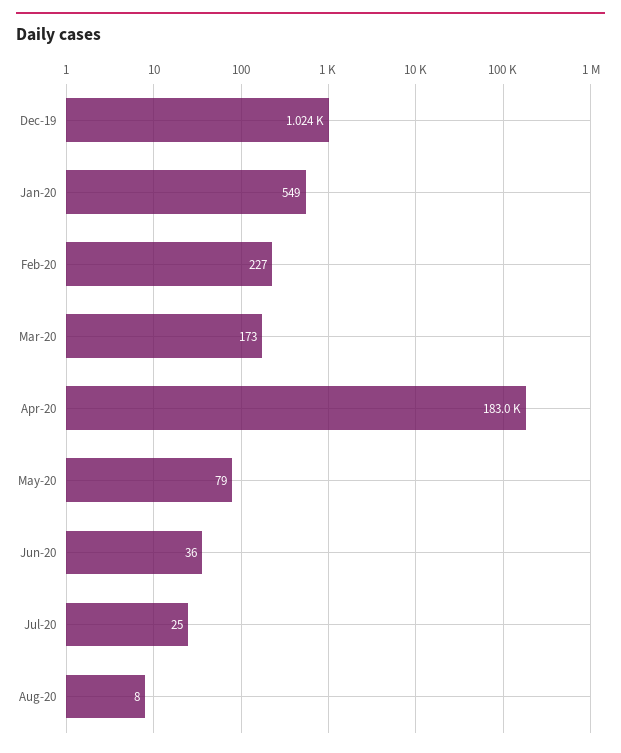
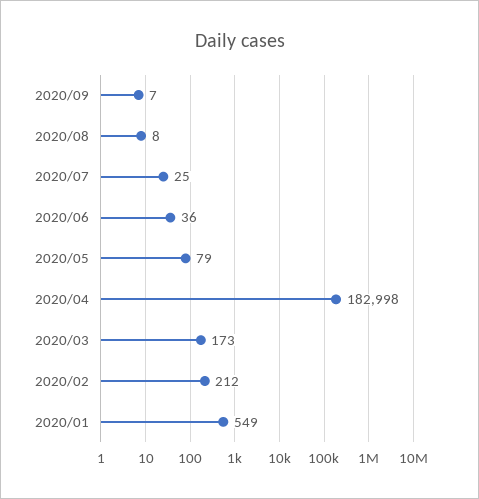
Dec-19: 1024 -> none
Feb-20: 227 -> 212
2020/09: none -> 7

